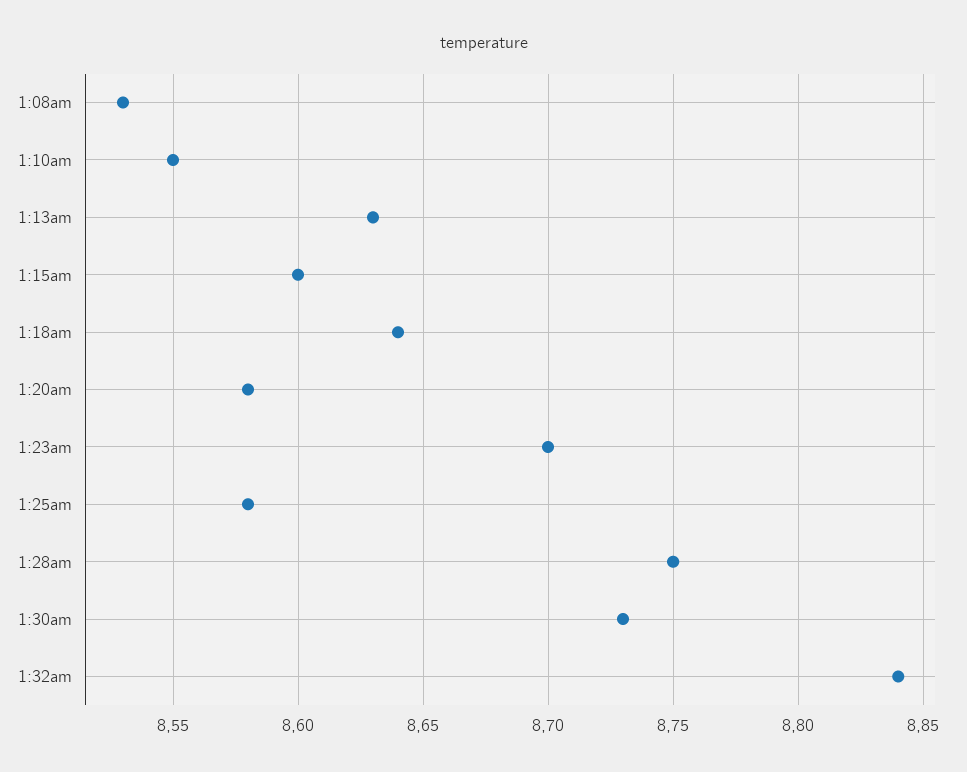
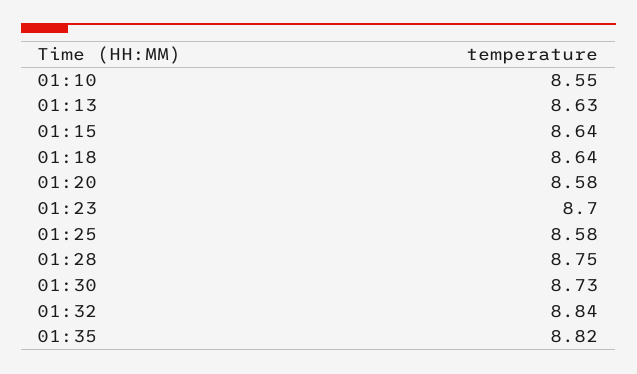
1:08am: 8.53 -> none
1:15am: 8.6 -> 8.64
01:35: none -> 8.82

